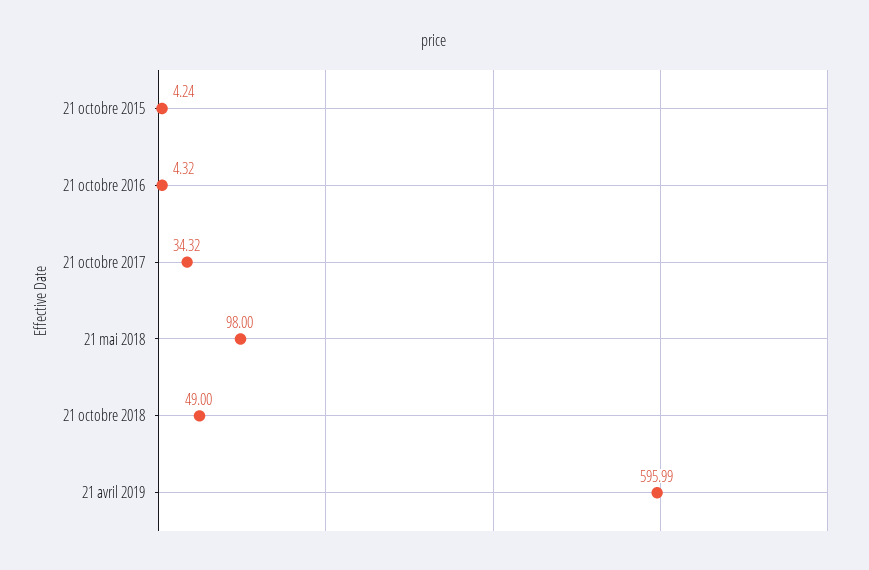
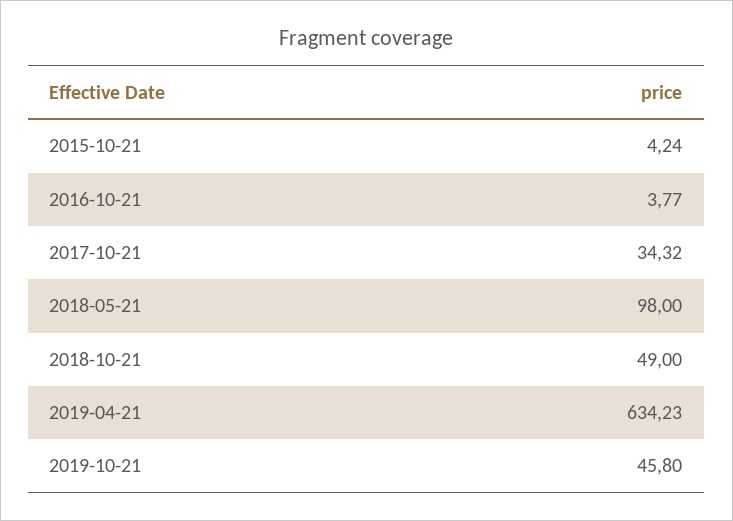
21 octobre 2016: 4.32 -> 3.77
21 avril 2019: 595.99 -> 634.23
2019-10-21: none -> 45.8

